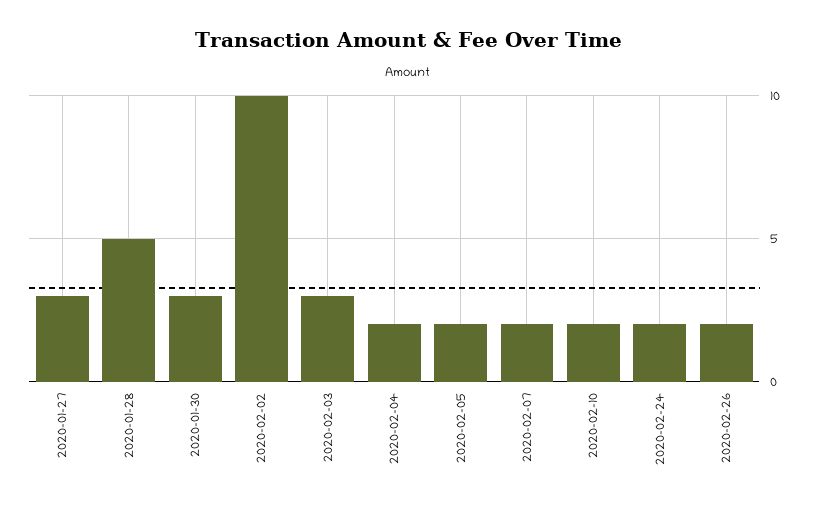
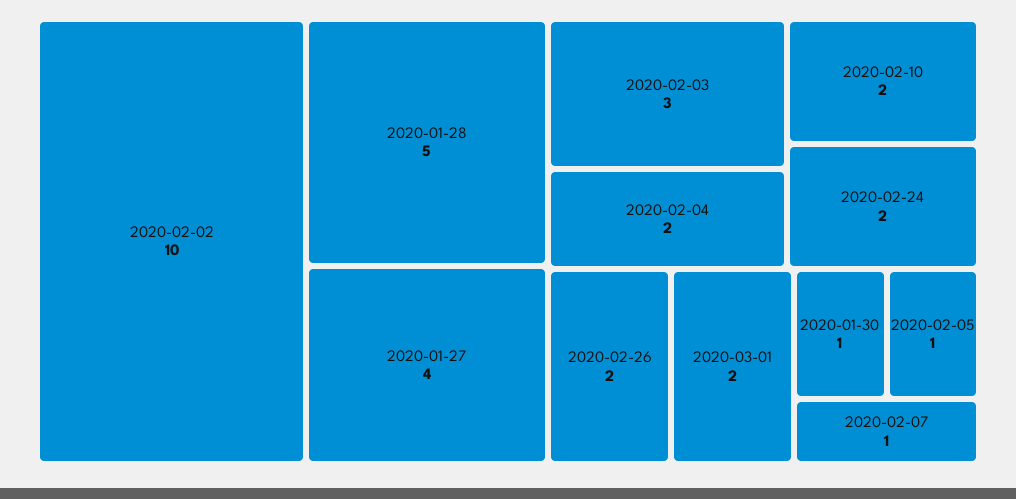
2020-01-27: 3 -> 4
2020-01-30: 3 -> 1
2020-02-05: 2 -> 1
2020-02-07: 2 -> 1
2020-03-01: none -> 2

